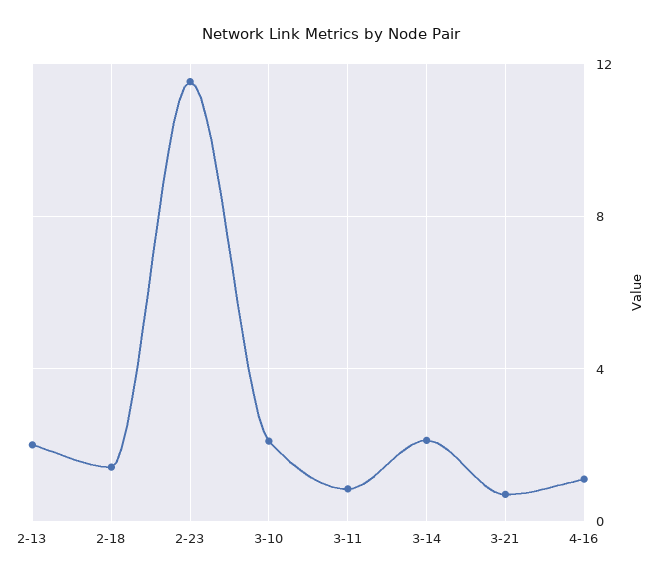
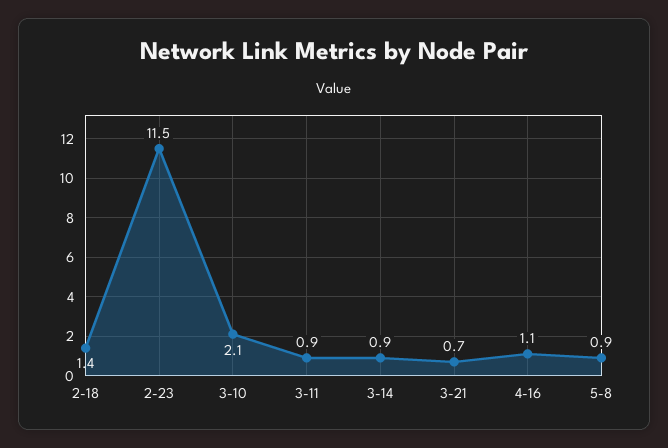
2-13: 2 -> none
3-14: 2 -> 0.9
5-8: none -> 0.9

